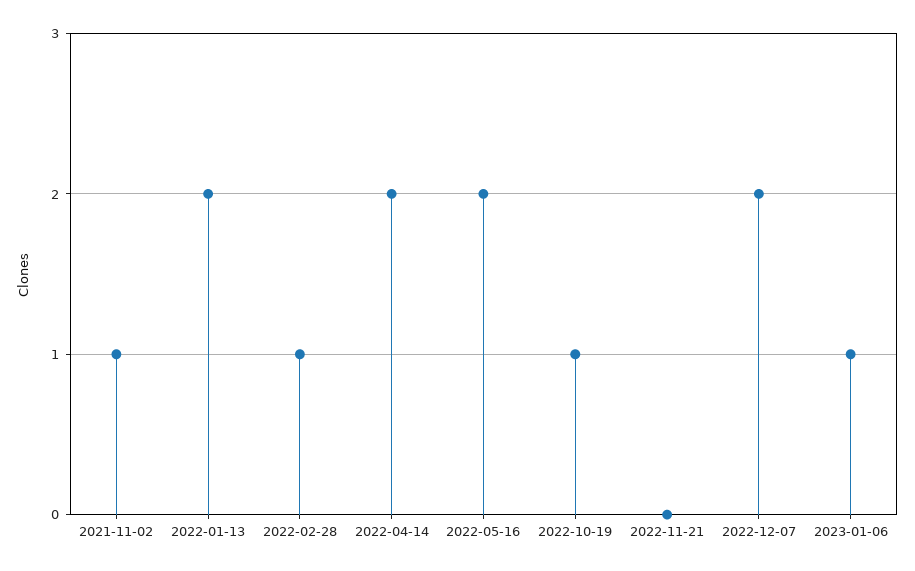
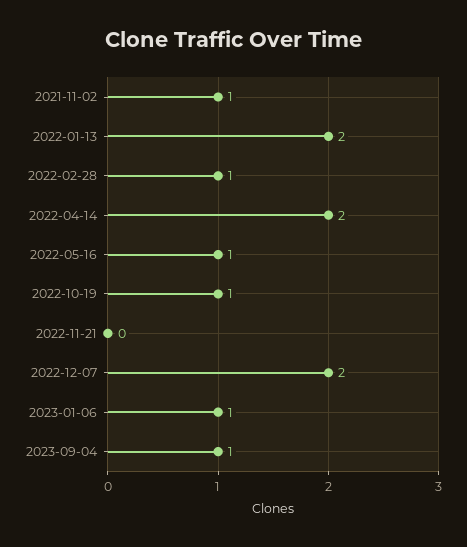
2022-05-16: 2 -> 1
2023-09-04: none -> 1

